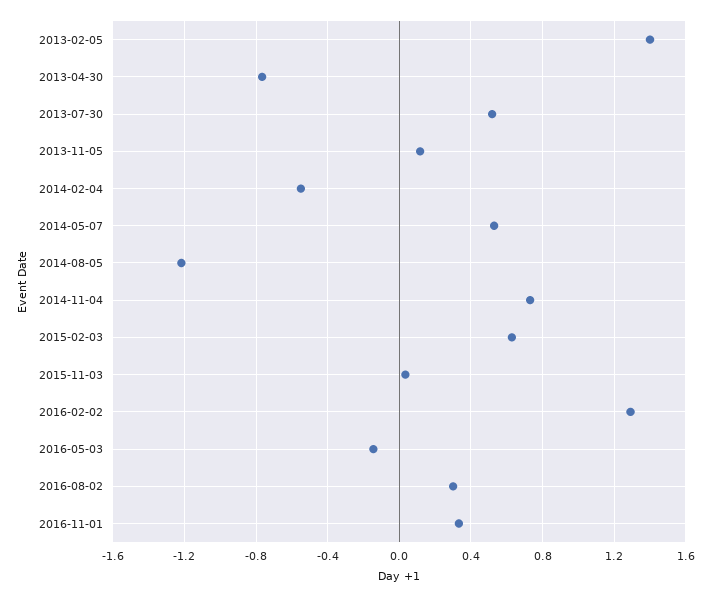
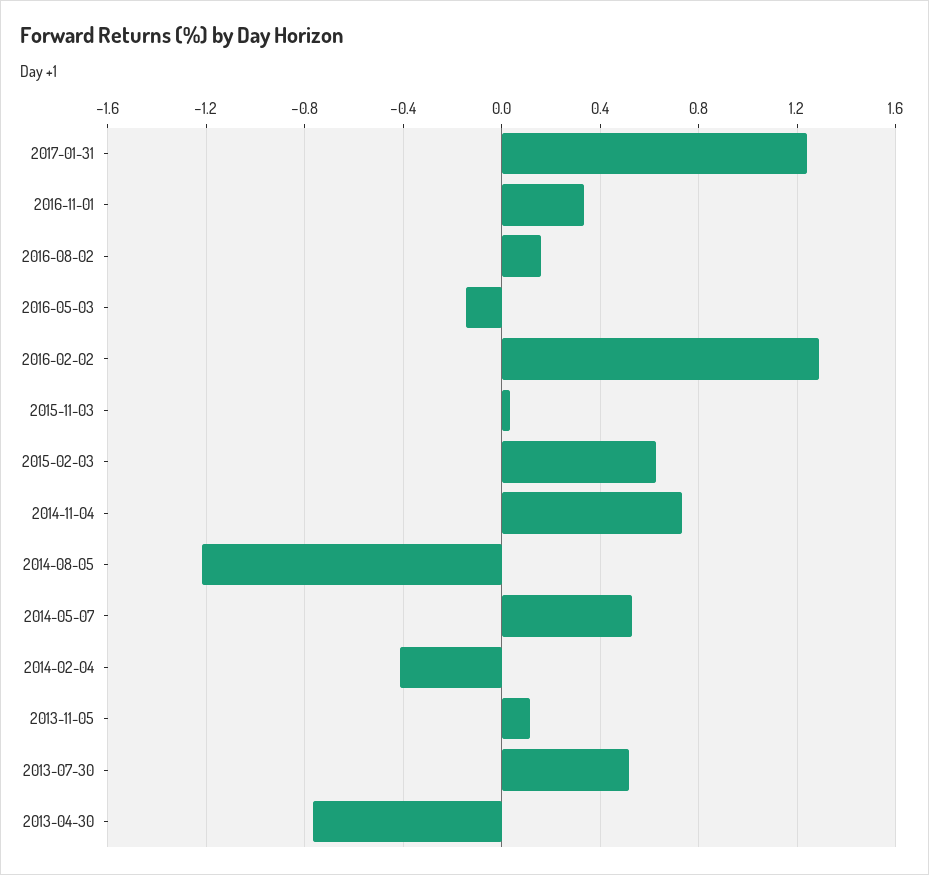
2013-02-05: 1.4 -> none
2014-02-04: -0.55 -> -0.4
2016-08-02: 0.3 -> 0.15
2017-01-31: none -> 1.25

